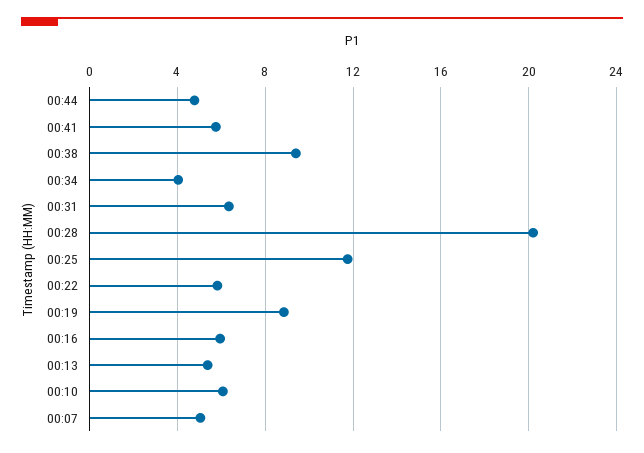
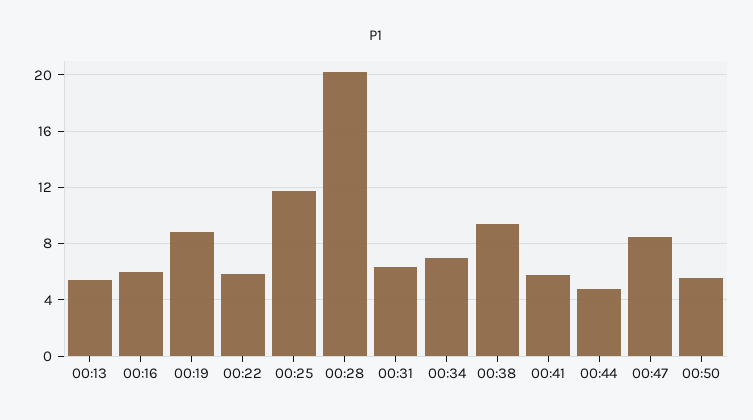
00:34: 4 -> 7
00:10: 6 -> none
00:07: 5 -> none
00:47: none -> 8.5
00:50: none -> 5.5

